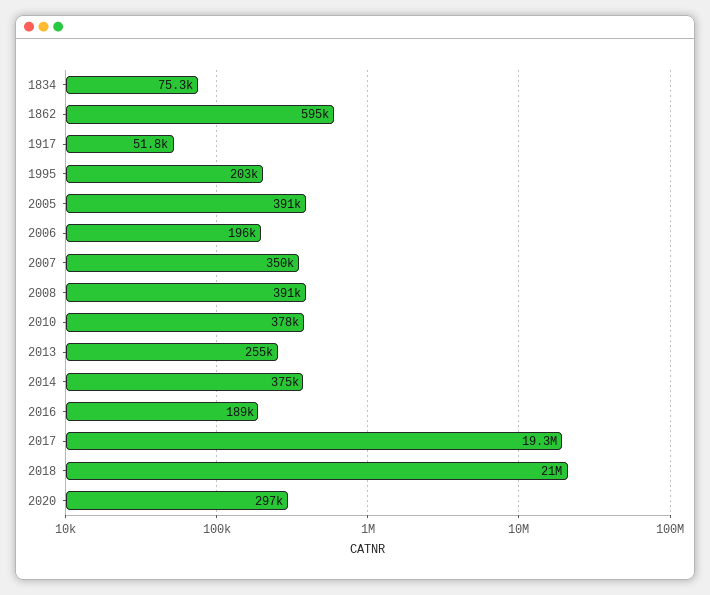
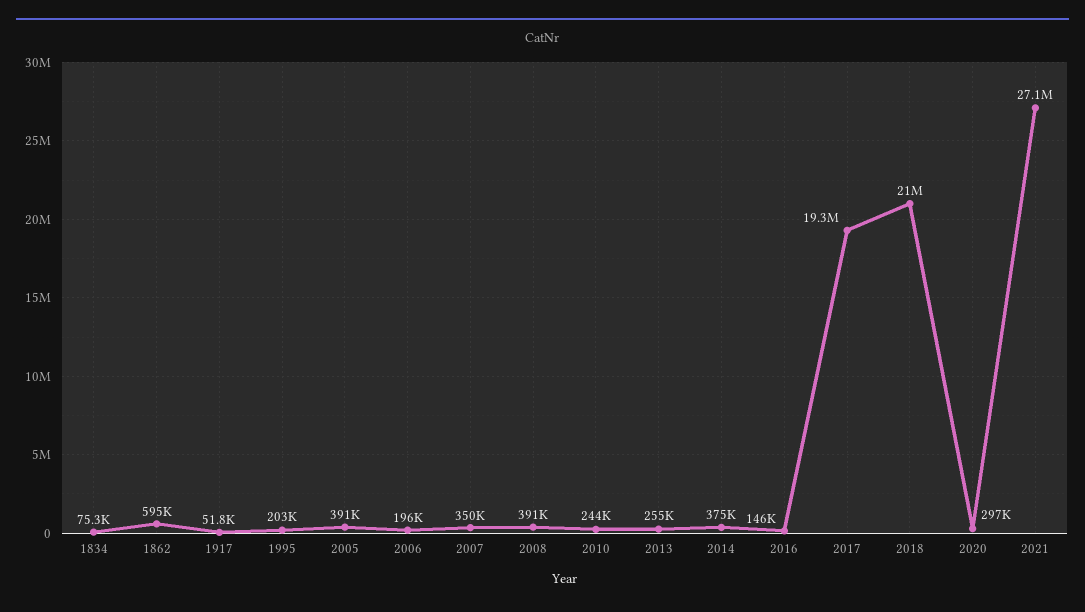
2010: 378000 -> 244000
2016: 189000 -> 146000
2021: none -> 27100000

